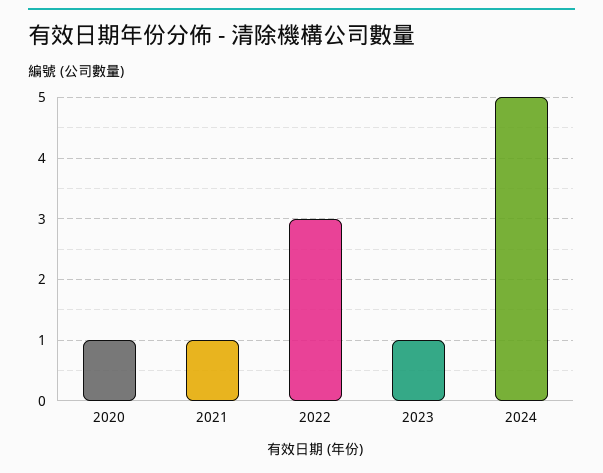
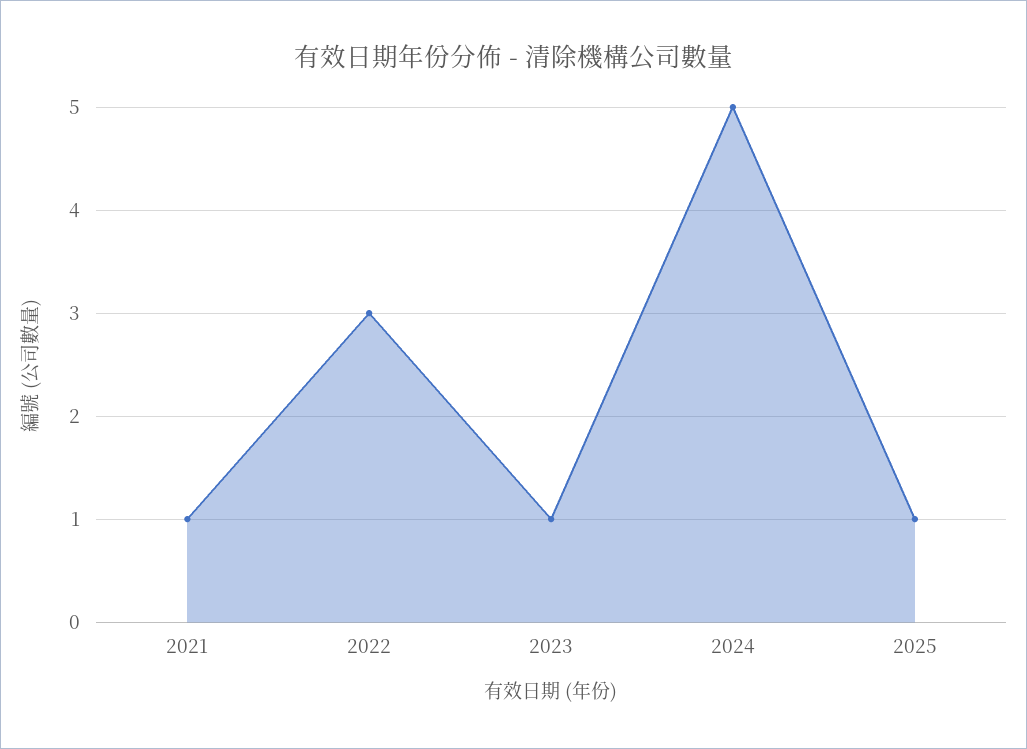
2020: 1 -> none
2025: none -> 1

